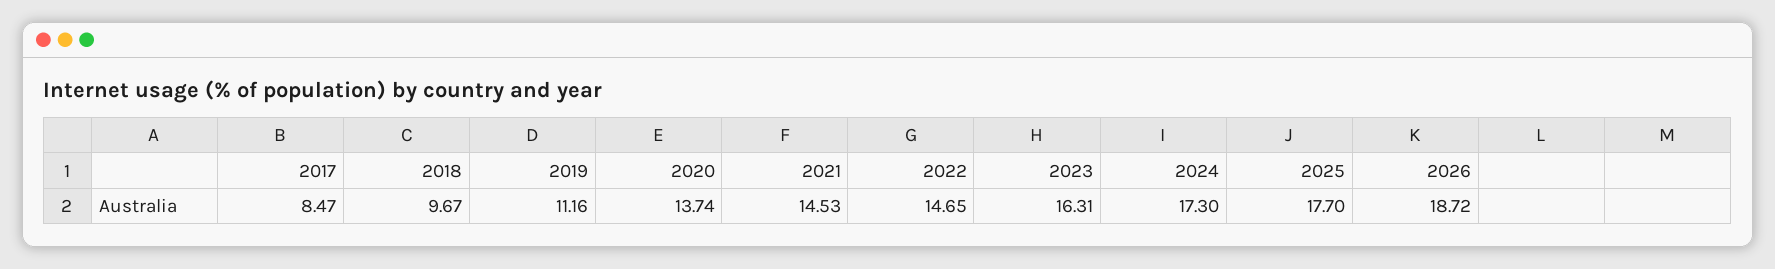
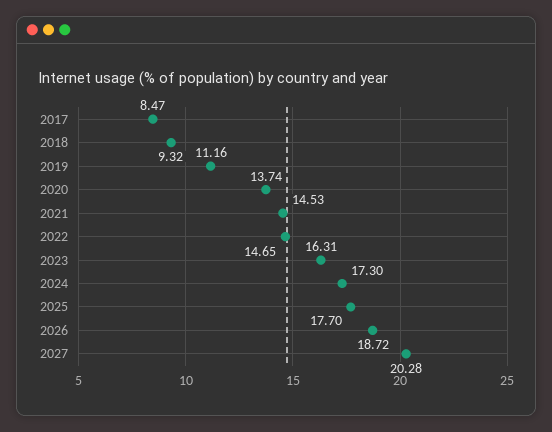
2018: 9.67 -> 9.32
2027: none -> 20.28

